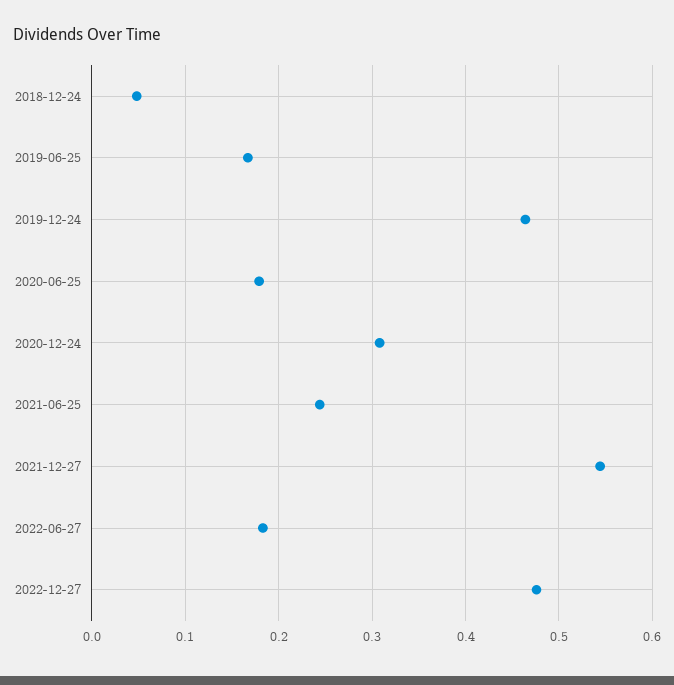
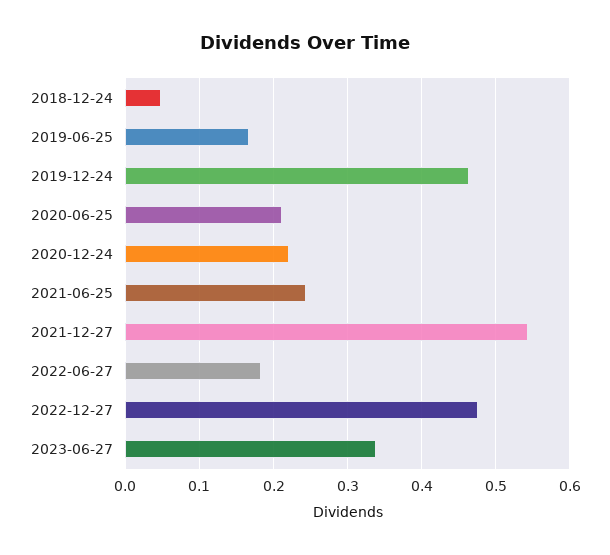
2020-06-25: 0.18 -> 0.21
2020-12-24: 0.31 -> 0.22
2023-06-27: none -> 0.34

